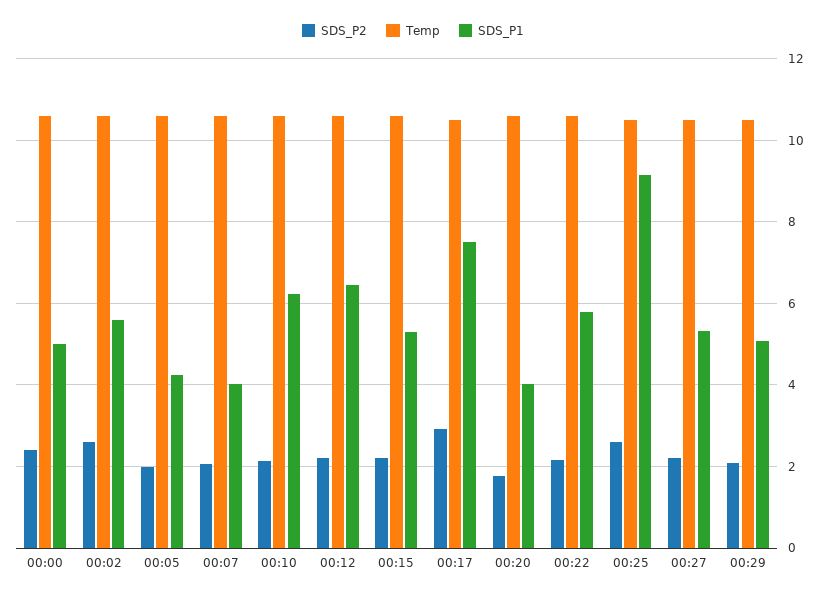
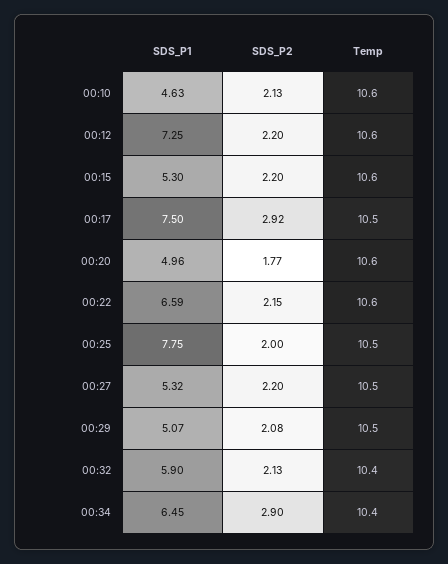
SDS_P2, 00:00: 2.4 -> none
Temp, 00:00: 10.6 -> none
SDS_P1, 00:00: 5 -> none
SDS_P2, 00:02: 2.6 -> none
Temp, 00:02: 10.6 -> none
SDS_P1, 00:02: 5.6 -> none
SDS_P2, 00:05: 2 -> none
Temp, 00:05: 10.6 -> none
SDS_P1, 00:05: 4.2 -> none
SDS_P2, 00:07: 2 -> none
Temp, 00:07: 10.6 -> none
SDS_P1, 00:07: 4 -> none
SDS_P1, 00:10: 6.2 -> 4.63
SDS_P1, 00:12: 6.4 -> 7.25
SDS_P1, 00:20: 4 -> 4.96
SDS_P1, 00:22: 5.8 -> 6.59
SDS_P2, 00:25: 2.6 -> 2
SDS_P1, 00:25: 9.2 -> 7.75
SDS_P1, 00:32: none -> 5.9
SDS_P2, 00:32: none -> 2.13
Temp, 00:32: none -> 10.4
SDS_P1, 00:34: none -> 6.45
SDS_P2, 00:34: none -> 2.9
Temp, 00:34: none -> 10.4

